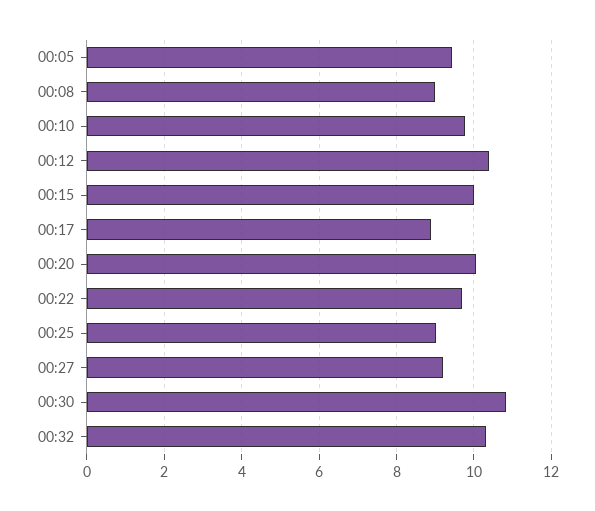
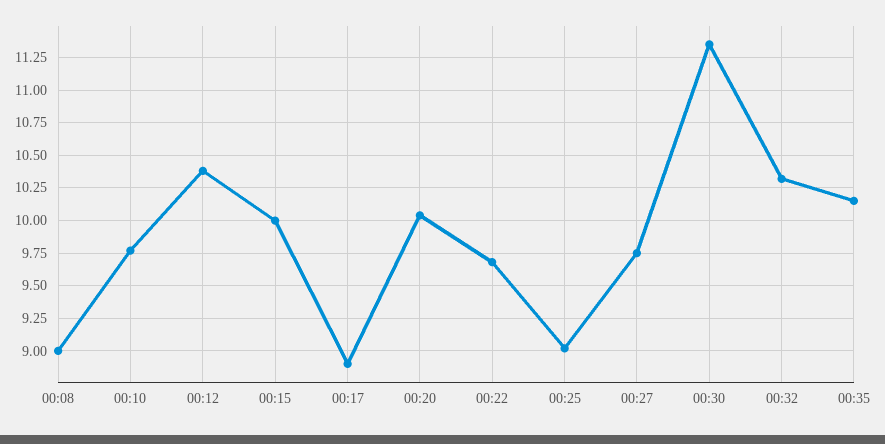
00:05: 9.4 -> none
00:27: 9.2 -> 9.75
00:30: 10.8 -> 11.35
00:35: none -> 10.15

